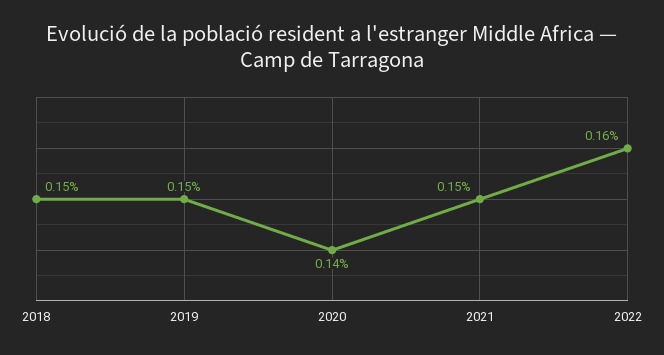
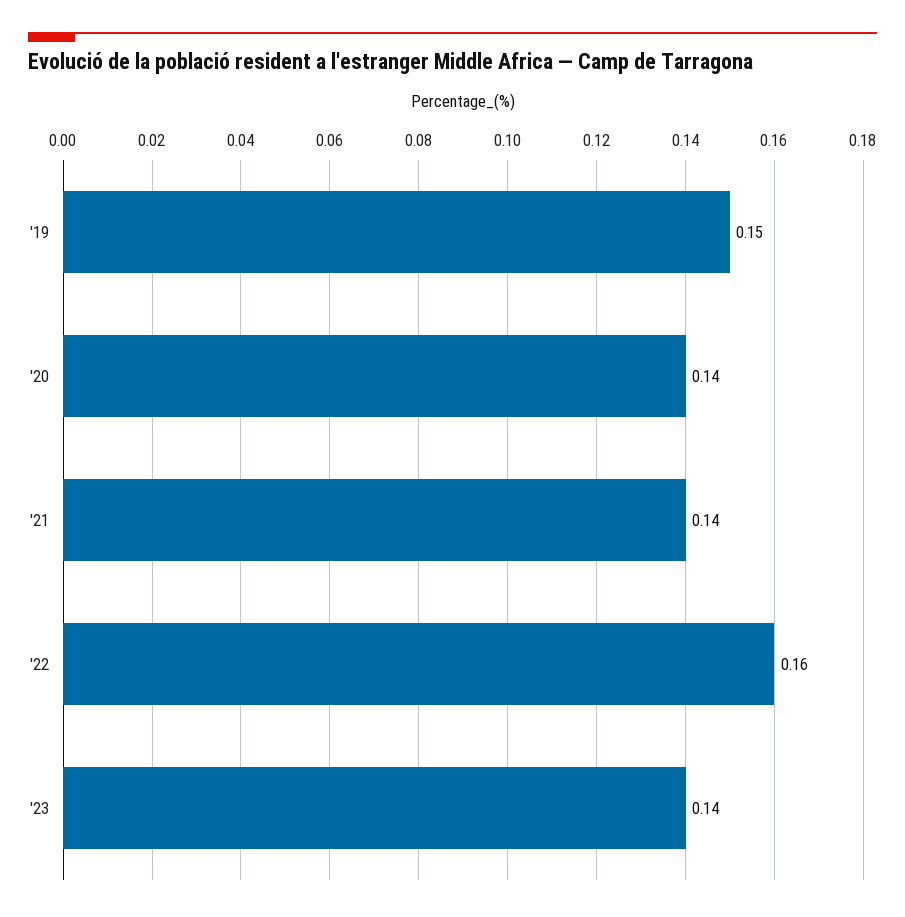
2018: 0.15 -> none
2021: 0.15 -> 0.14
'23: none -> 0.14

